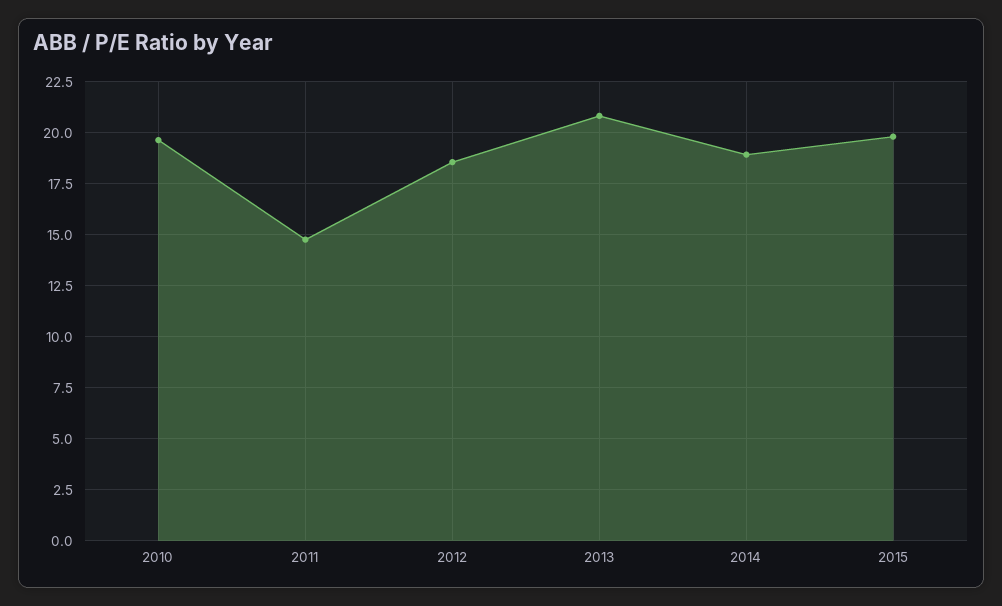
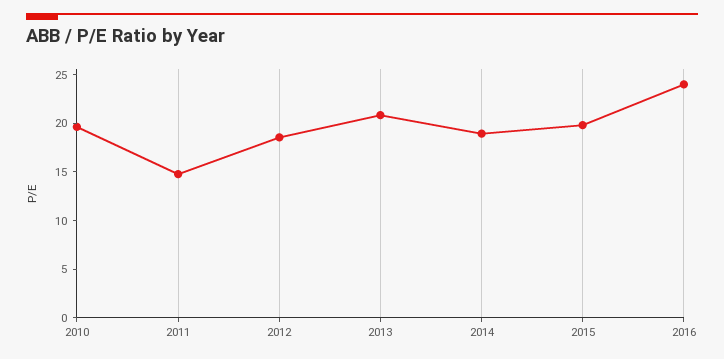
2016: none -> 24

